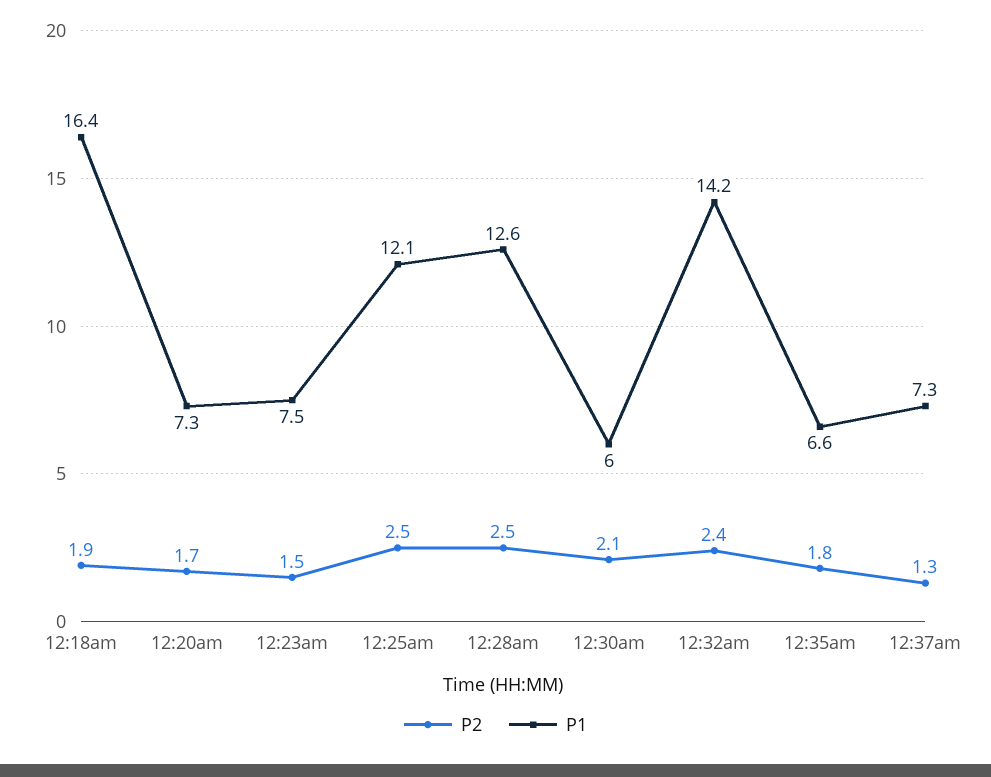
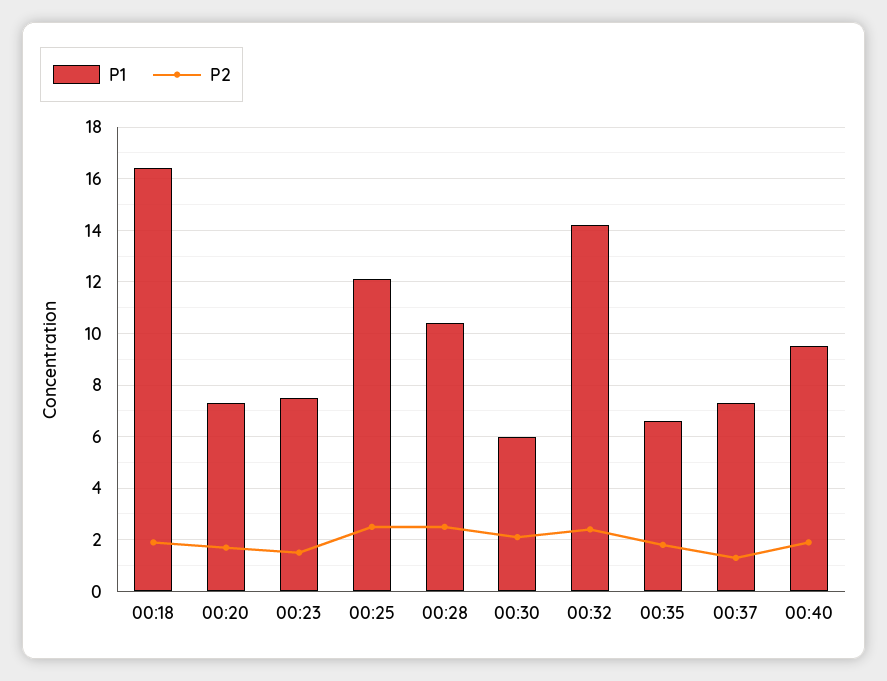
P1, 12:28am: 12.6 -> 10.5
P1, 00:40: none -> 9.5
P2, 00:40: none -> 2

